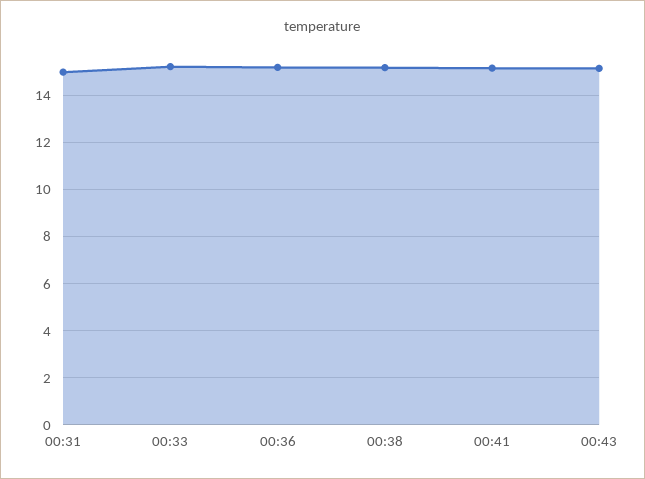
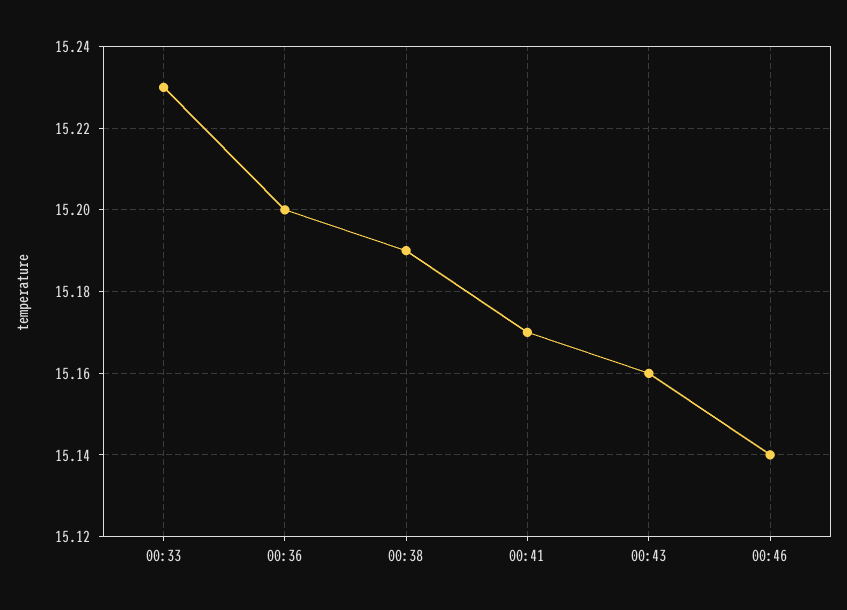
00:31: 15 -> none
00:46: none -> 15.14

